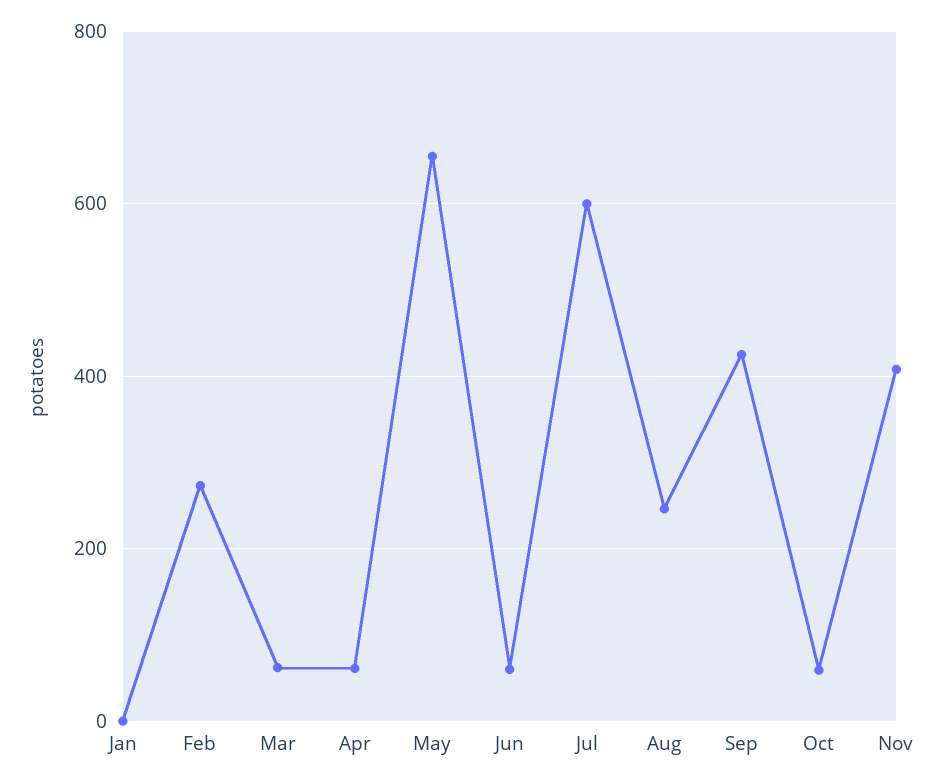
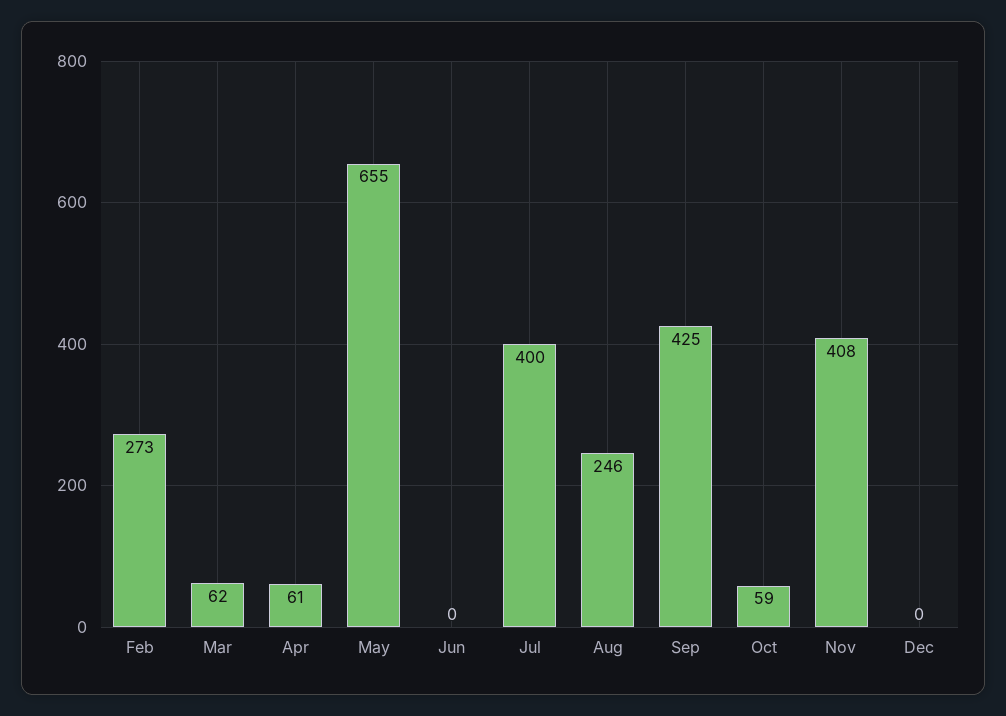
Jan: 0 -> none
Jun: 60 -> 0
Jul: 600 -> 400
Dec: none -> 0

